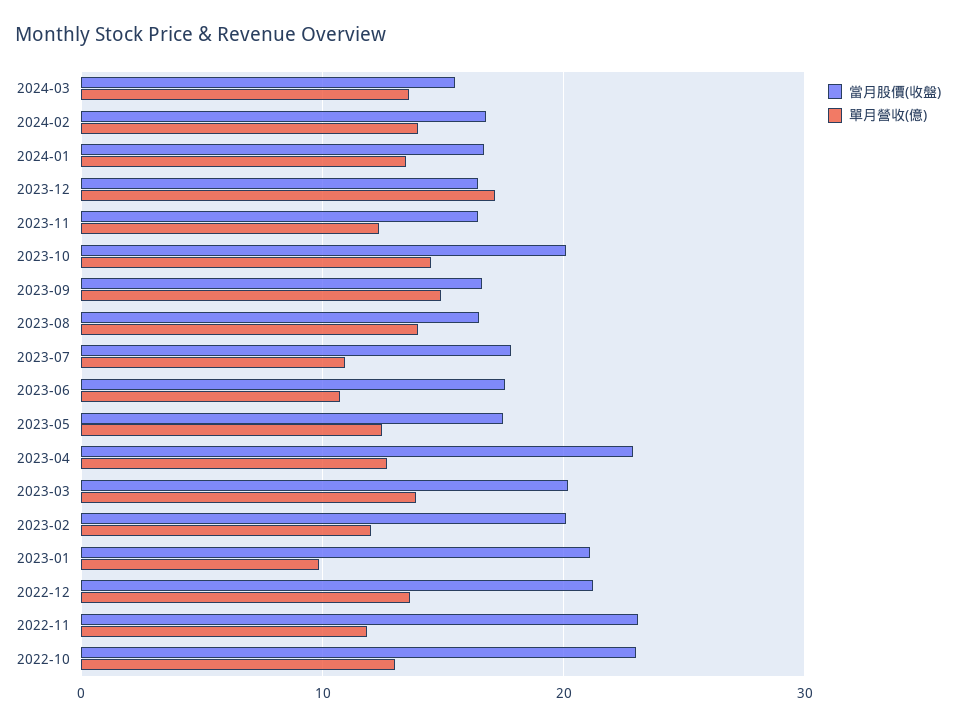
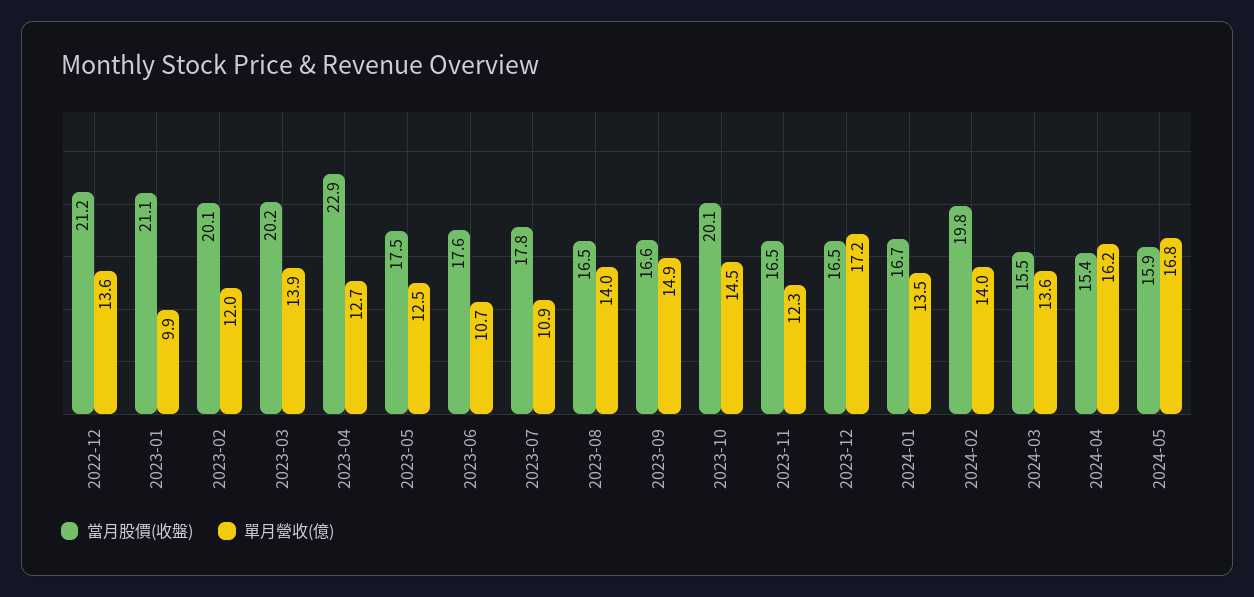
當月股價(收盤), 2024-02: 17 -> 19.8
當月股價(收盤), 2022-11: 23 -> none
單月營收(億), 2022-11: 12 -> none
當月股價(收盤), 2022-10: 23 -> none
單月營收(億), 2022-10: 13 -> none
當月股價(收盤), 2024-04: none -> 15.4
單月營收(億), 2024-04: none -> 16.2
當月股價(收盤), 2024-05: none -> 15.9
單月營收(億), 2024-05: none -> 16.8

